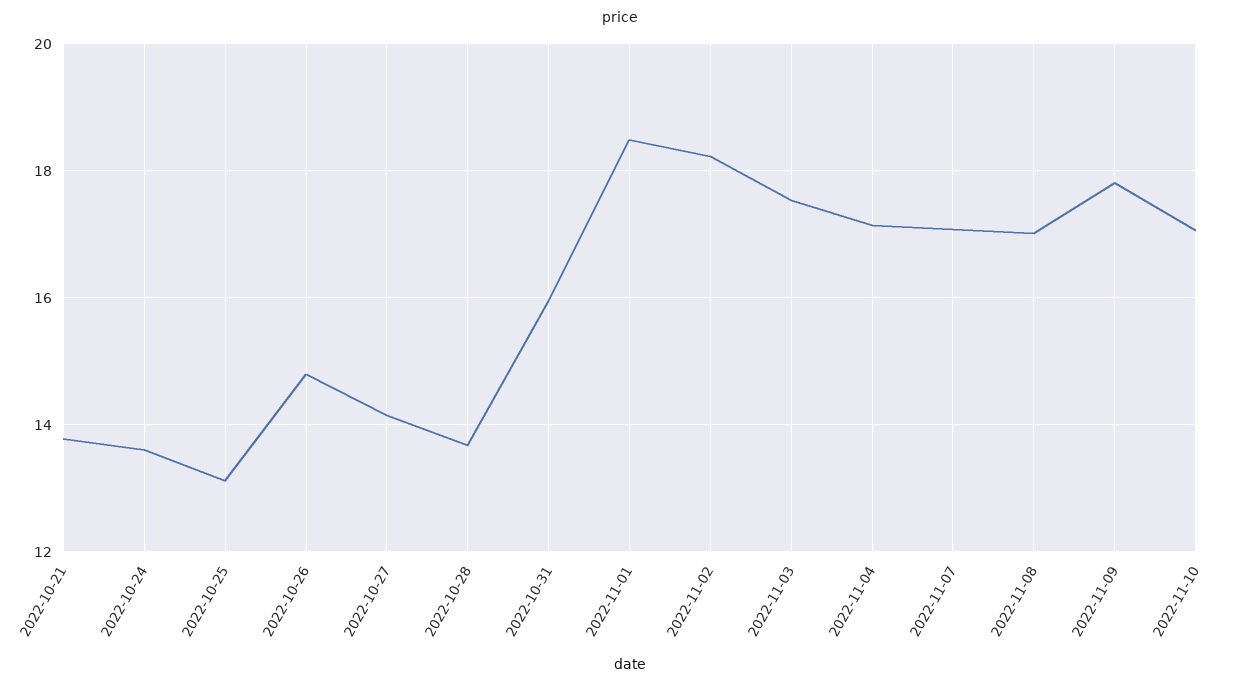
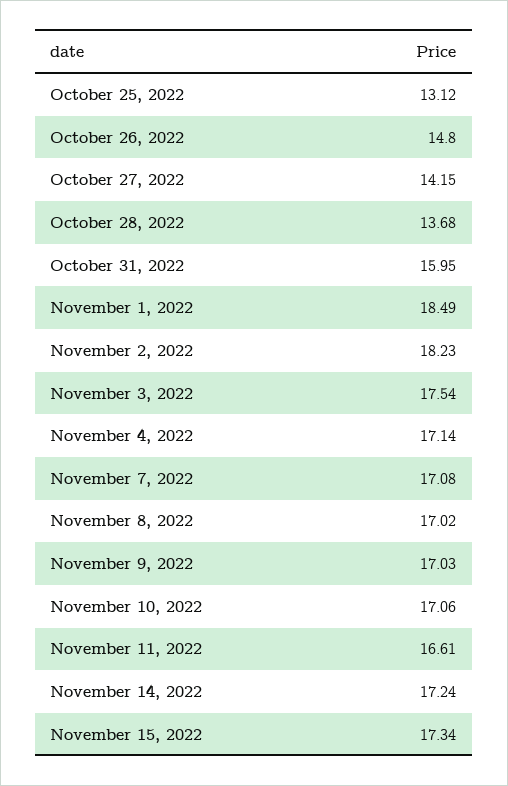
2022-10-21: 13.8 -> none
2022-10-24: 13.6 -> none
2022-11-09: 17.8 -> 17.03
November 11, 2022: none -> 16.61
November 14, 2022: none -> 17.24
November 15, 2022: none -> 17.34

